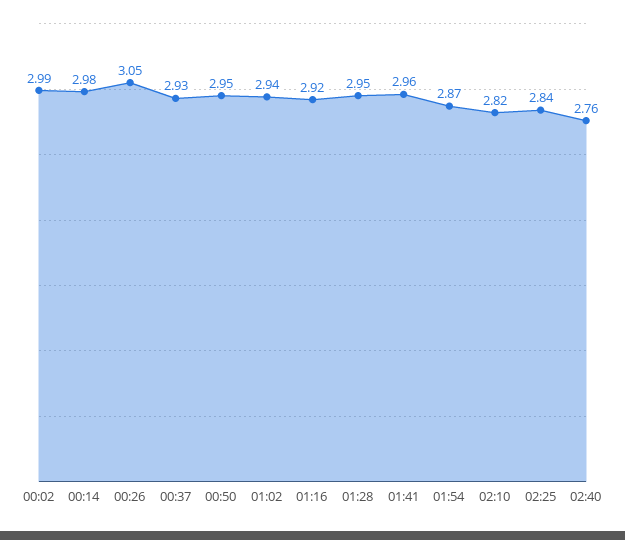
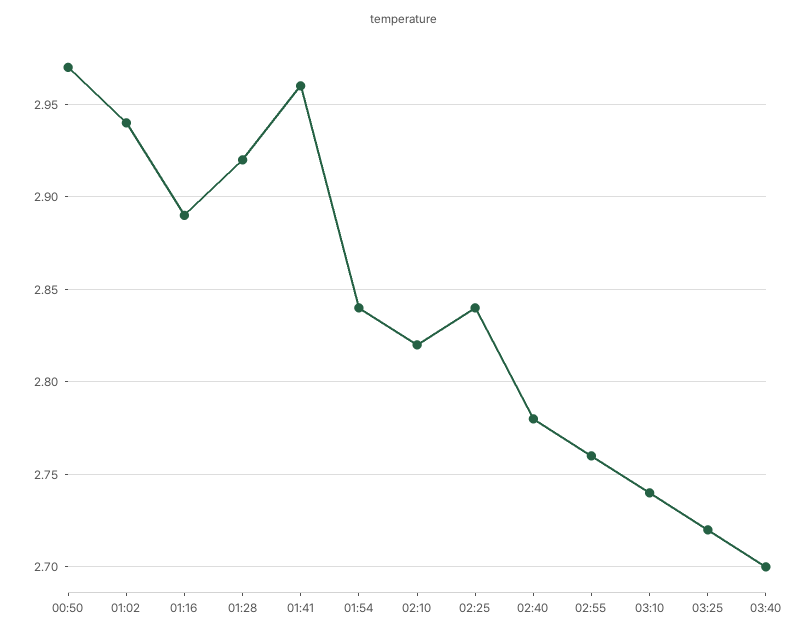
00:02: 2.99 -> none
00:14: 2.98 -> none
00:26: 3.05 -> none
00:37: 2.93 -> none
00:50: 2.95 -> 2.97
01:16: 2.92 -> 2.89
01:28: 2.95 -> 2.92
01:54: 2.87 -> 2.84
02:40: 2.76 -> 2.78
02:55: none -> 2.76
03:10: none -> 2.74
03:25: none -> 2.72
03:40: none -> 2.7

